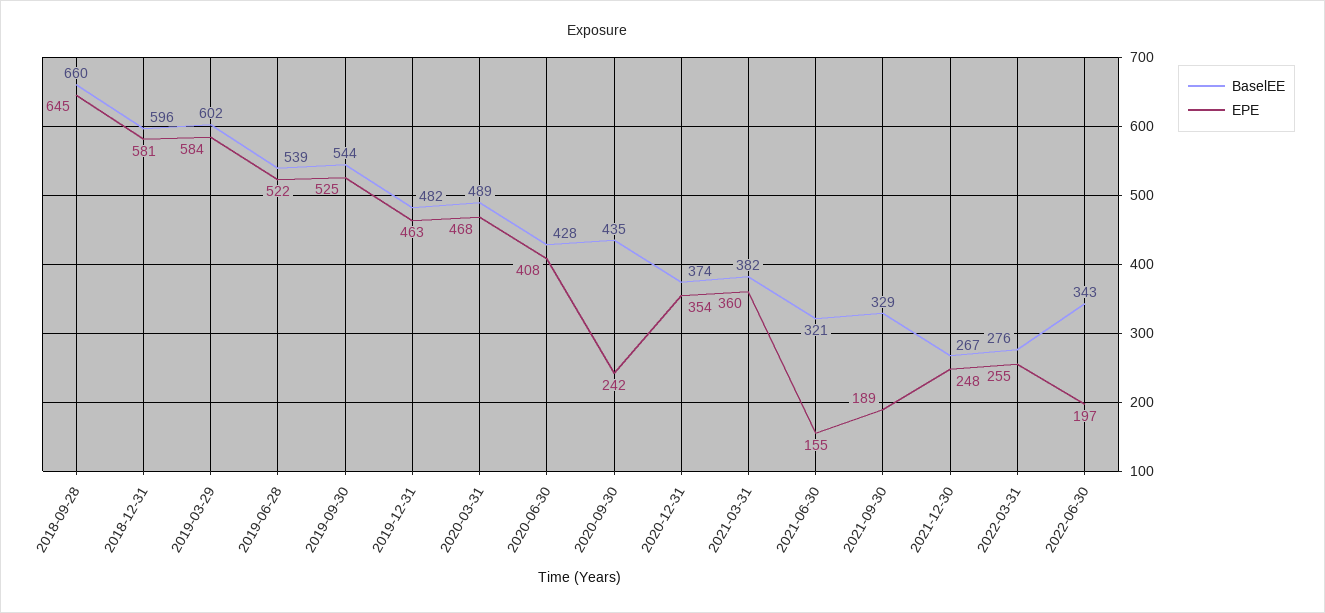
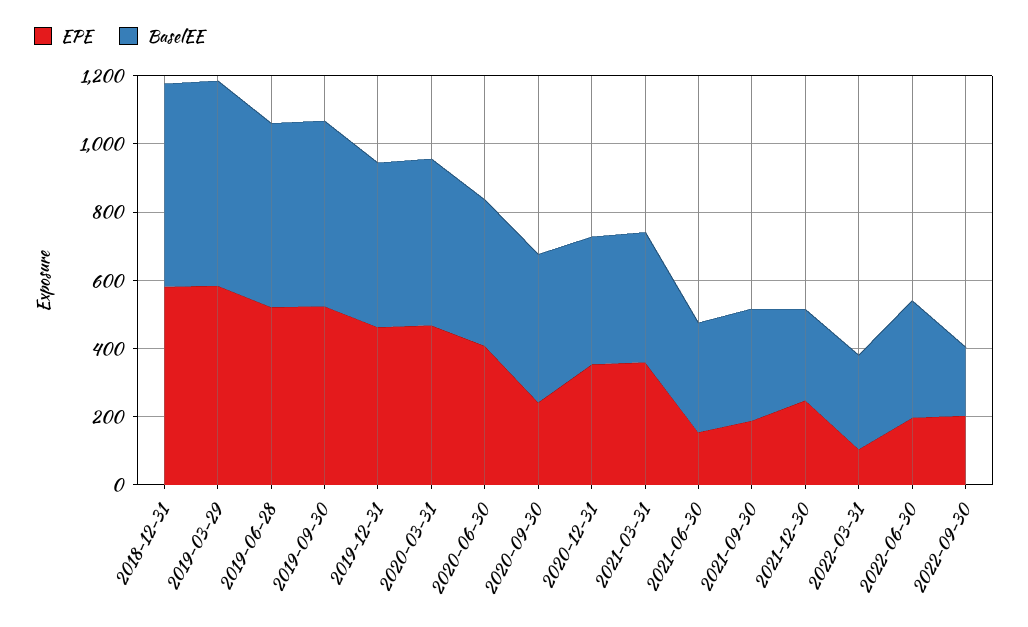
BaselEE, 2018-09-28: 660 -> none
EPE, 2018-09-28: 645 -> none
EPE, 2022-03-31: 255 -> 100
EPE, 2022-09-30: none -> 200
BaselEE, 2022-09-30: none -> 200

